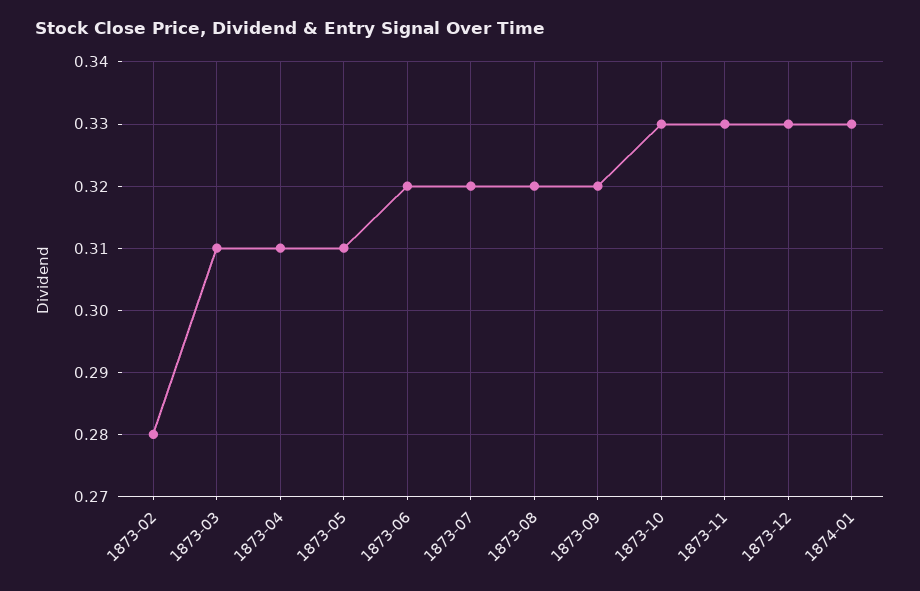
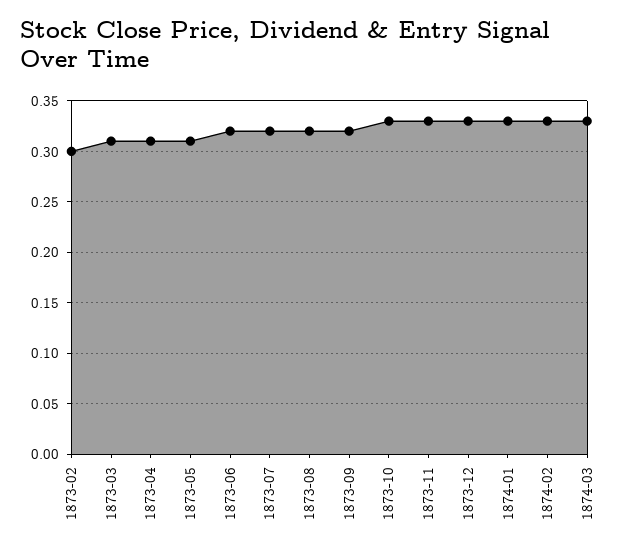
1873-02: 0.28 -> 0.3
1874-02: none -> 0.33
1874-03: none -> 0.33

